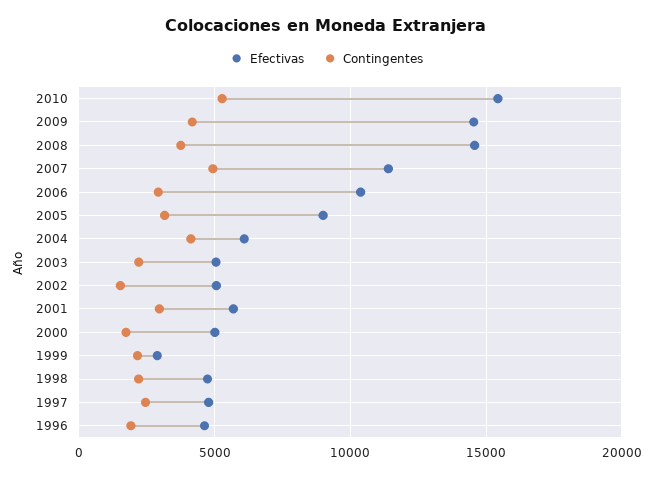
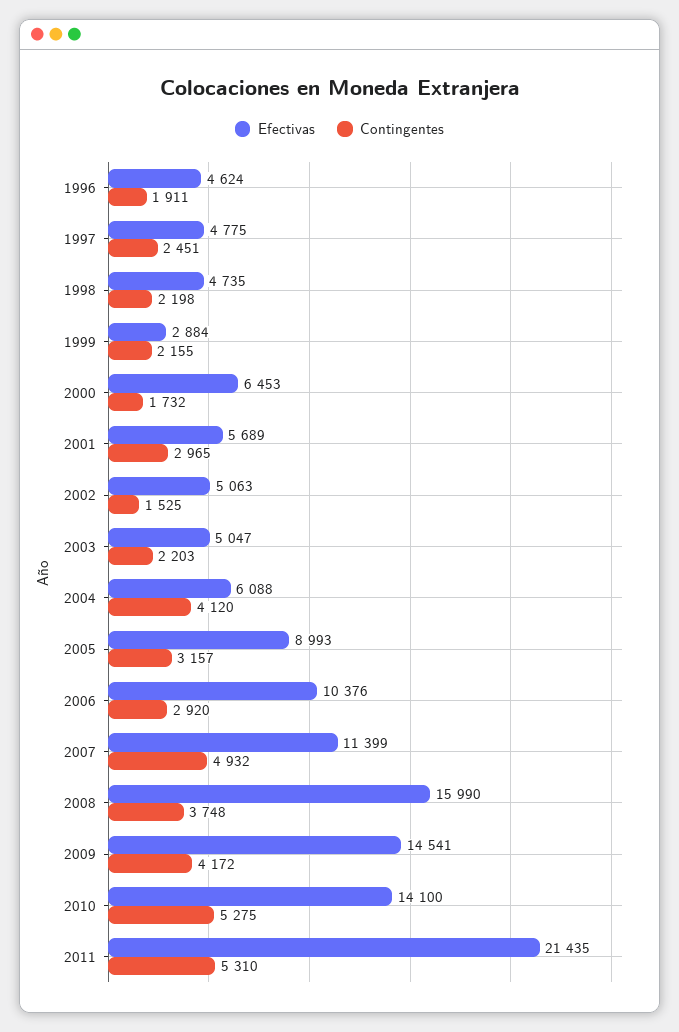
Efectivas, 2010: 15500 -> 14100
Efectivas, 2008: 14500 -> 15990
Efectivas, 2000: 5000 -> 6453
Efectivas, 2011: none -> 21435
Contingentes, 2011: none -> 5310

